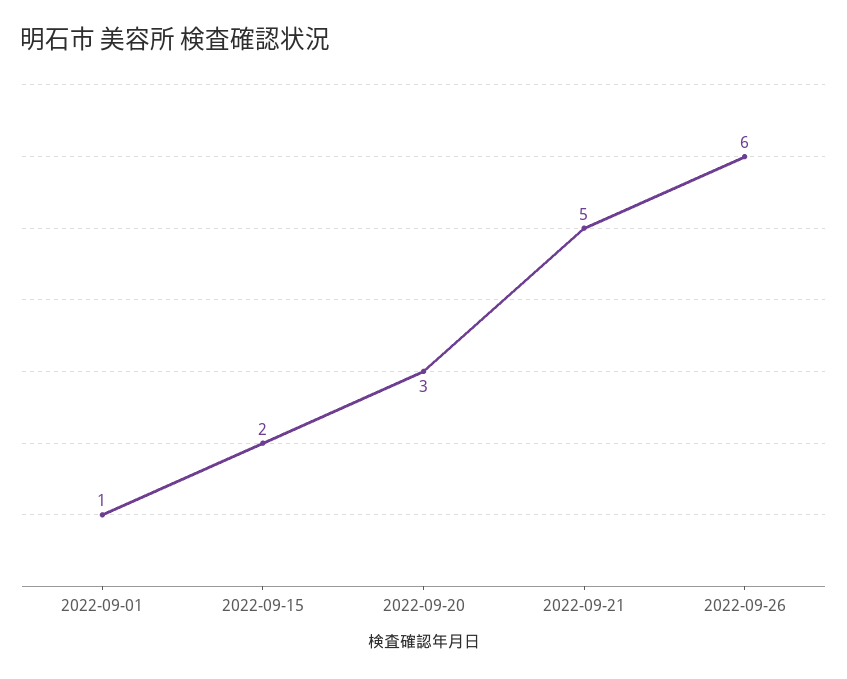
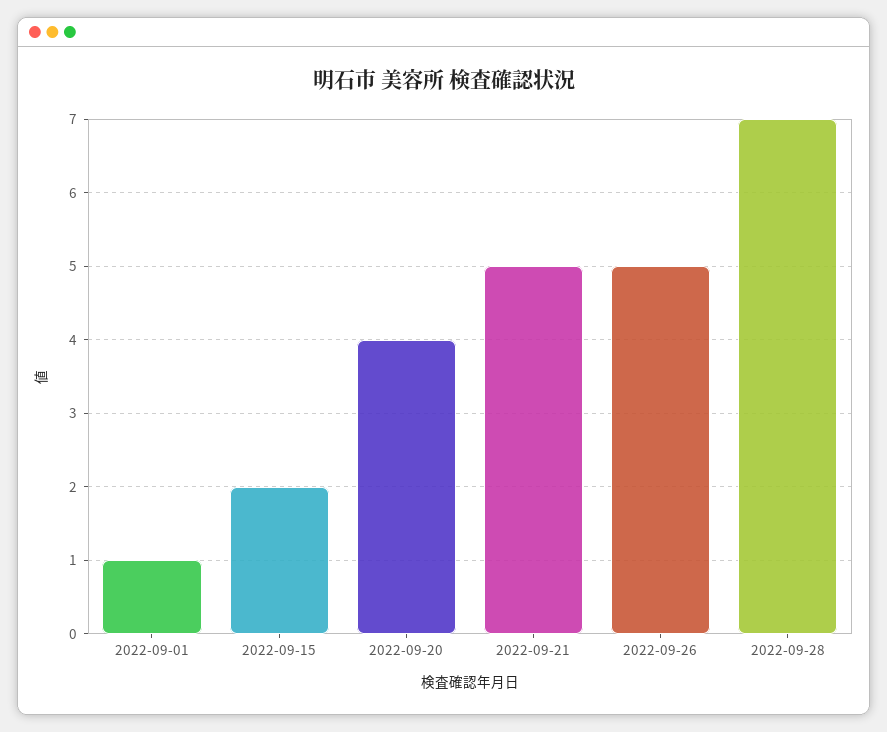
2022-09-20: 3 -> 4
2022-09-26: 6 -> 5
2022-09-28: none -> 7

